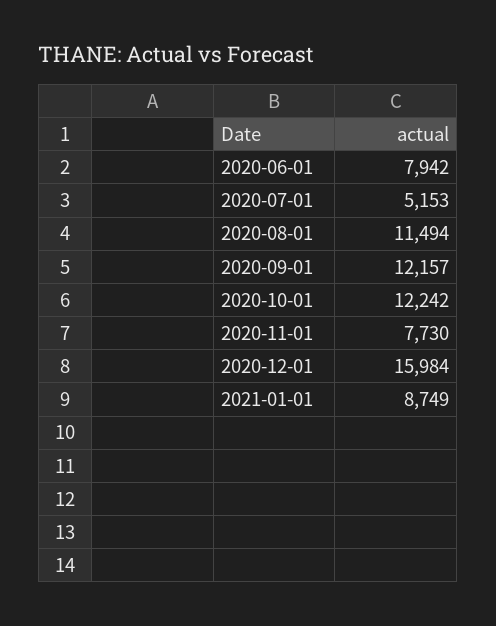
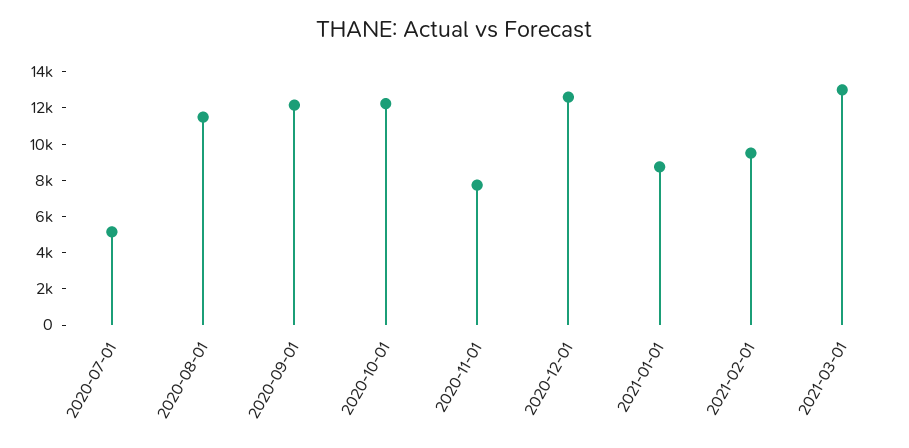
2020-06-01: 7942 -> none
2020-12-01: 15984 -> 12500
2021-02-01: none -> 9500
2021-03-01: none -> 13000

